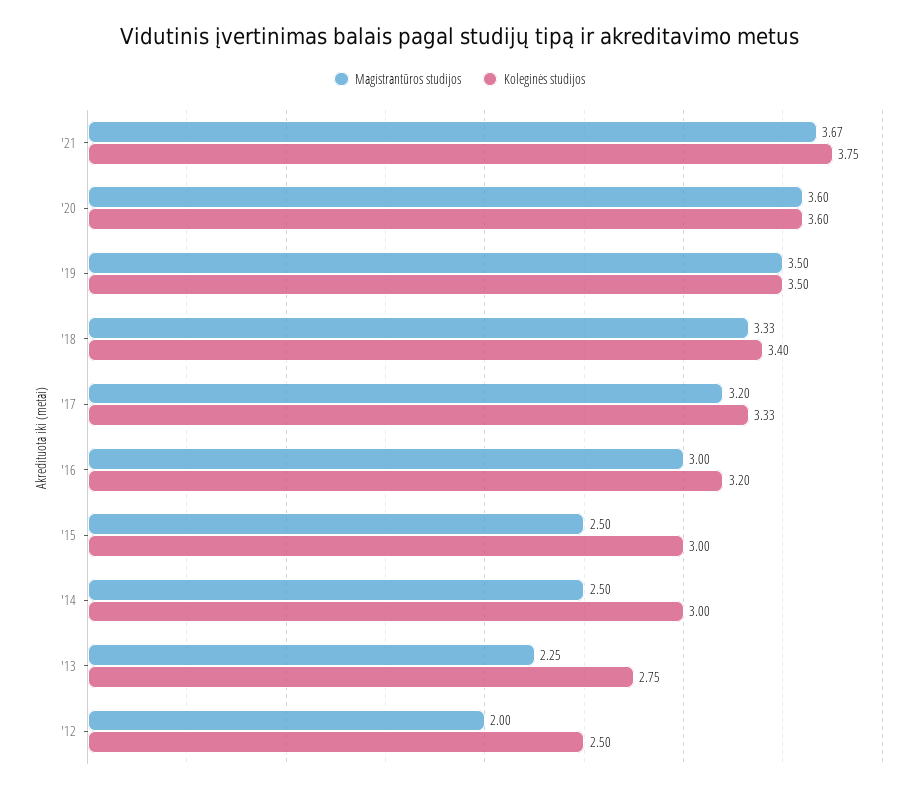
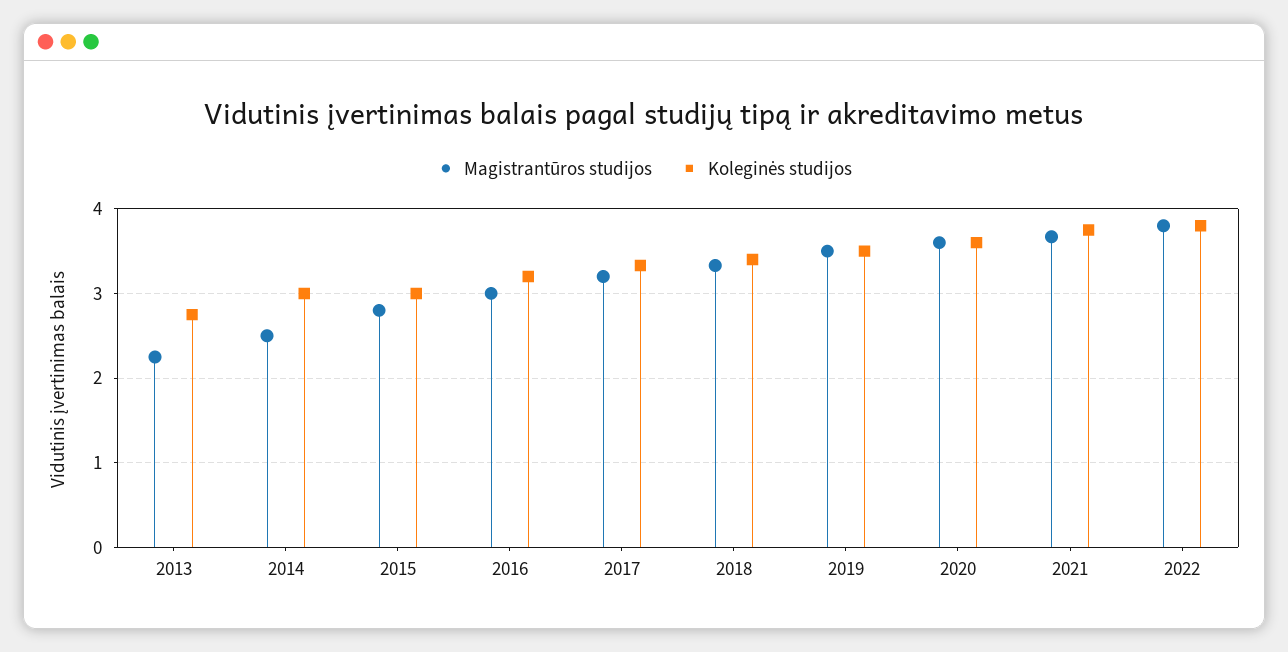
Magistrantūros studijos, '15: 2.5 -> 2.8
Magistrantūros studijos, '12: 2 -> none
Koleginės studijos, '12: 2.5 -> none
Magistrantūros studijos, 2022: none -> 3.8
Koleginės studijos, 2022: none -> 3.8

